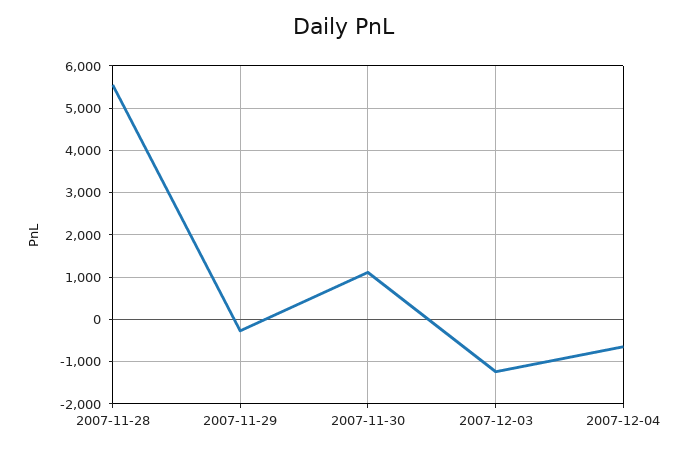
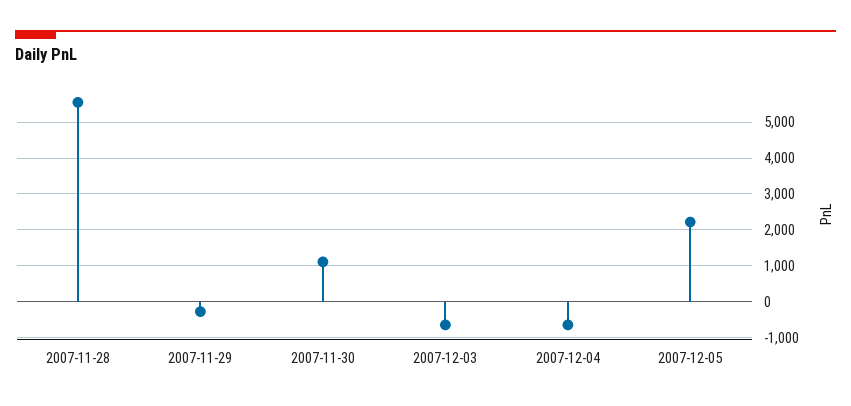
2007-12-03: -1200 -> -600
2007-12-05: none -> 2200

